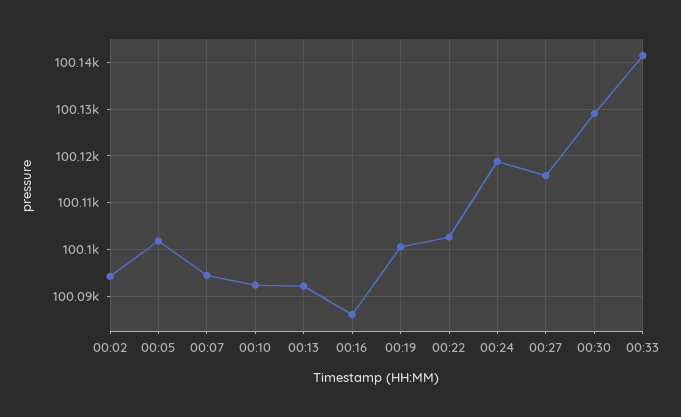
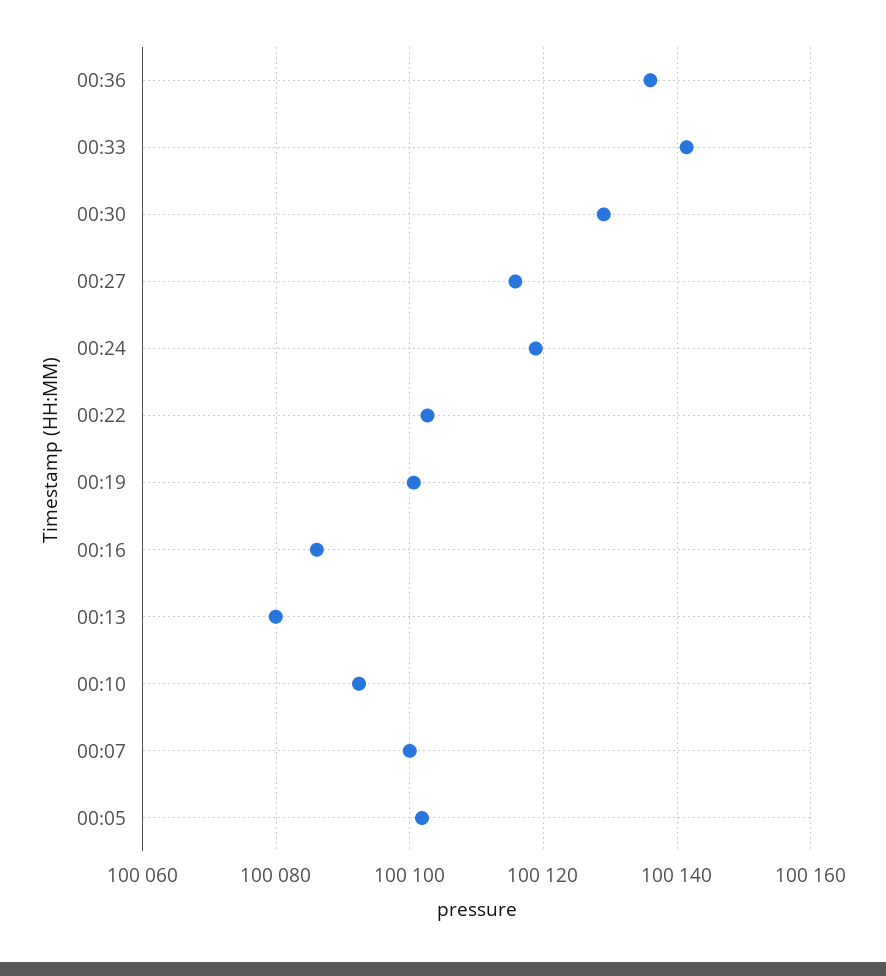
00:02: 100094 -> none
00:07: 100094 -> 100100
00:13: 100092 -> 100080
00:36: none -> 100136

